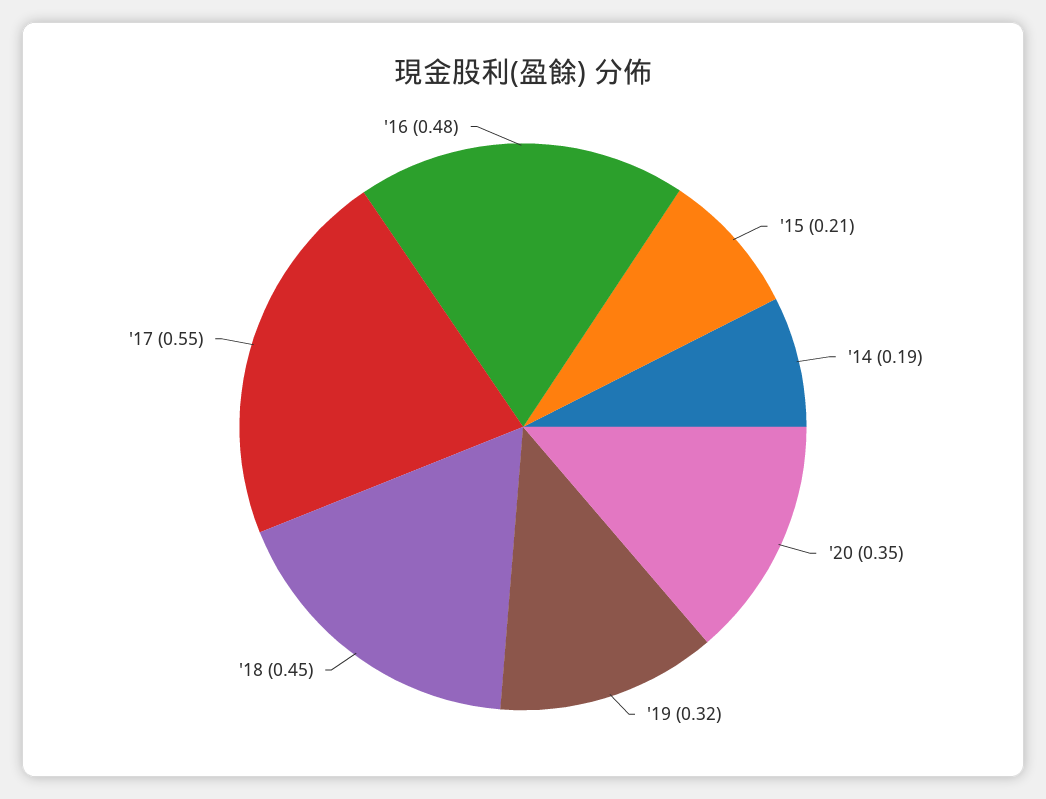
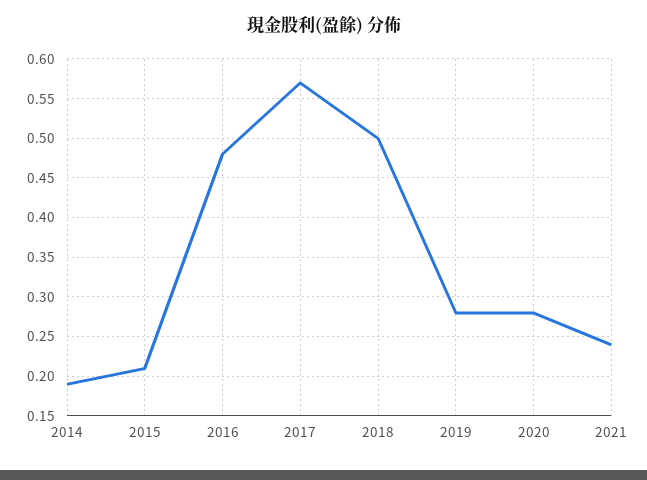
'20: 0.35 -> 0.28
'19: 0.32 -> 0.28
'18: 0.45 -> 0.5
'17: 0.55 -> 0.57
2021: none -> 0.24

